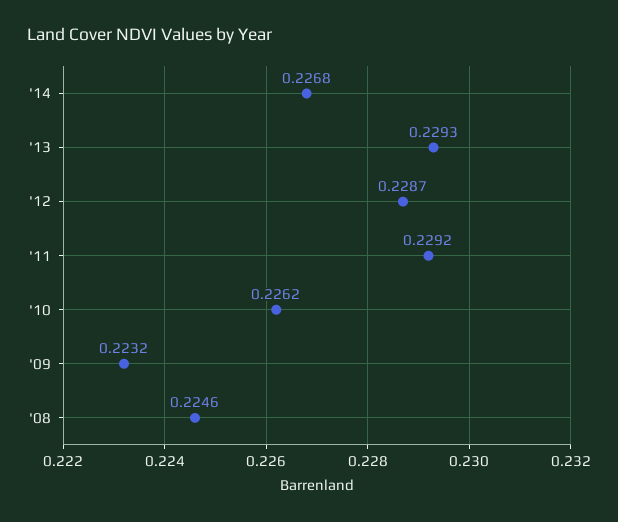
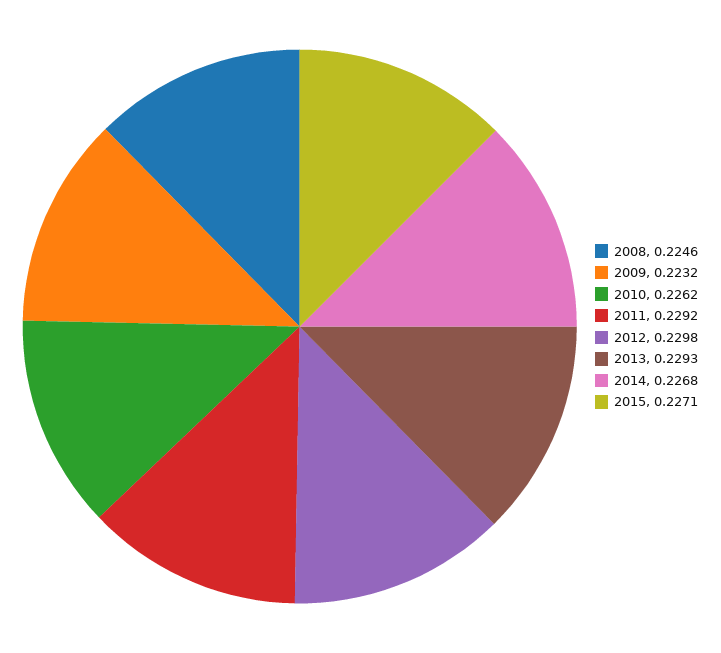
'12: 0.2287 -> 0.2298
2015: none -> 0.2271

